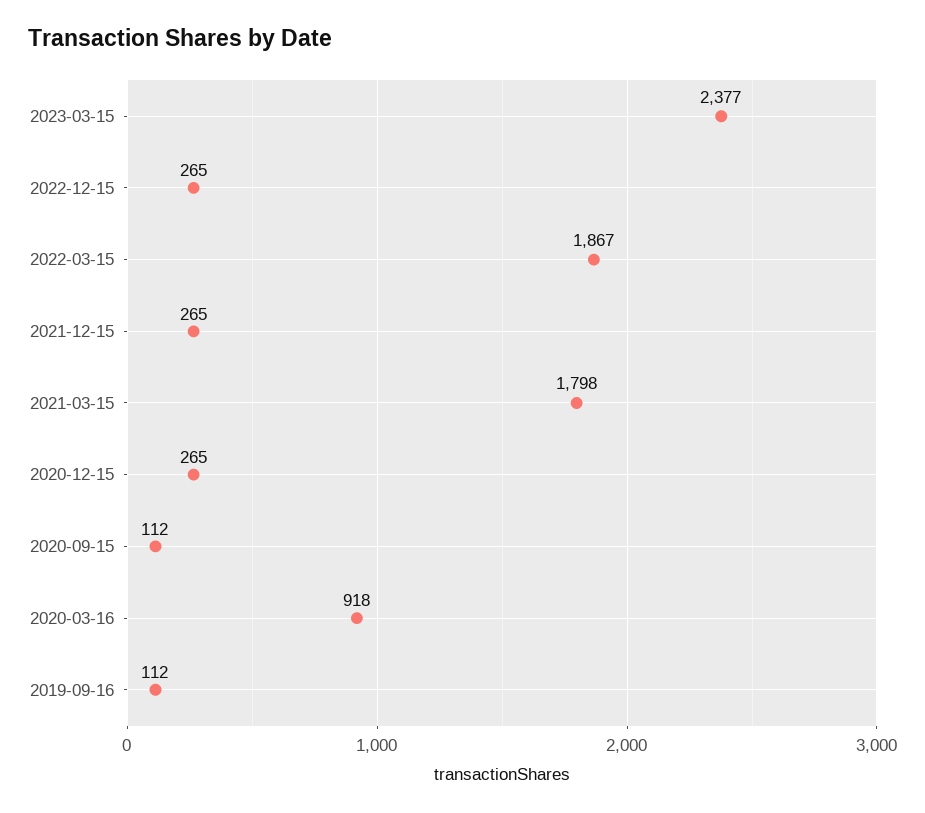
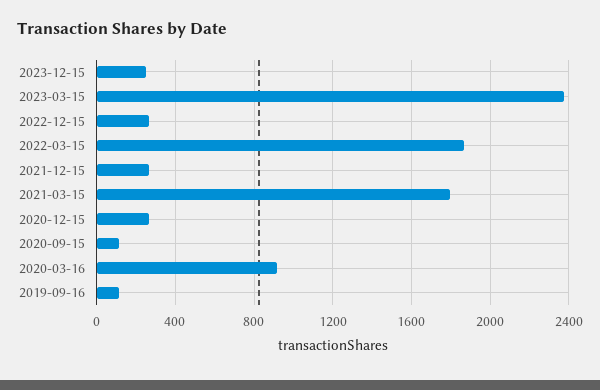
2023-12-15: none -> 250

